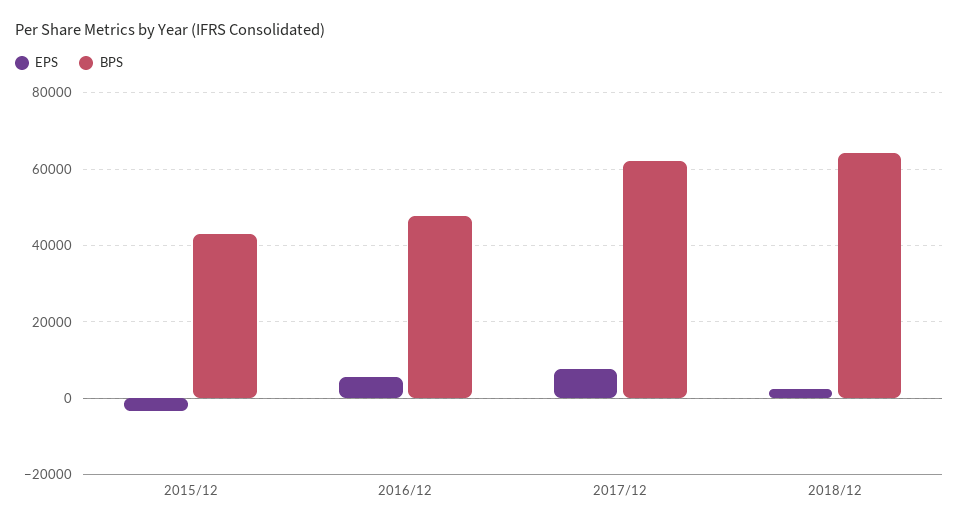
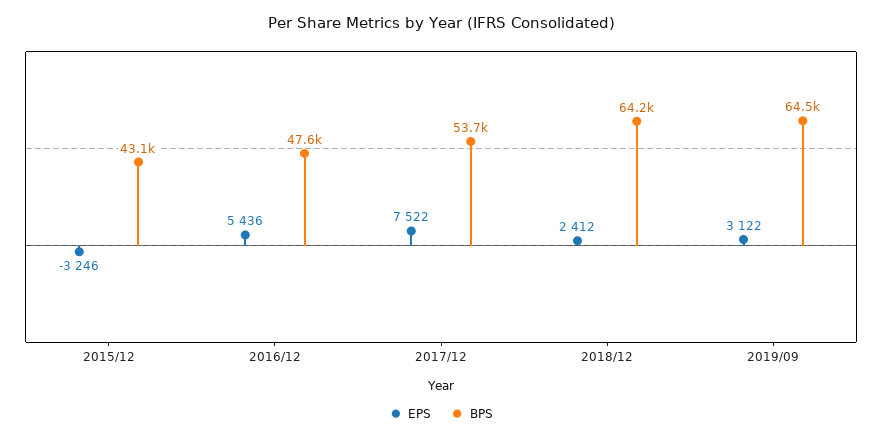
BPS, 2017/12: 62000 -> 53700
EPS, 2019/09: none -> 3122
BPS, 2019/09: none -> 64500

